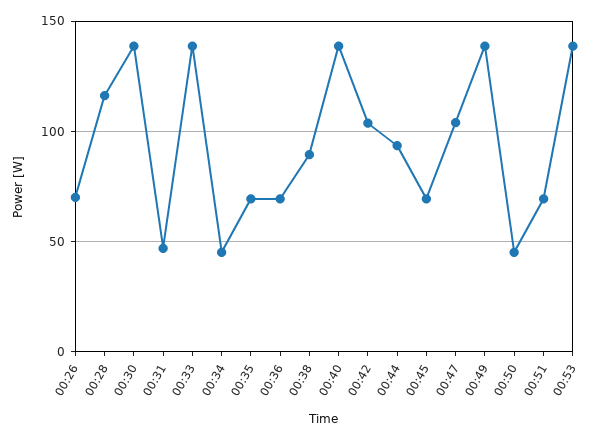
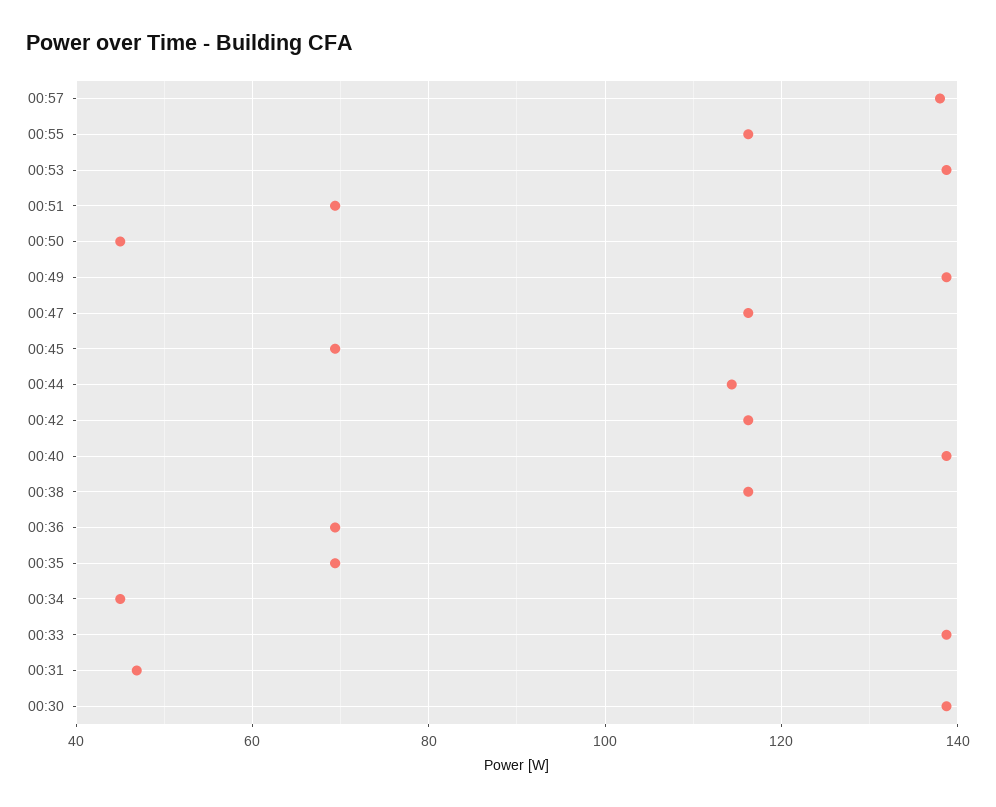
00:26: 70 -> none
00:28: 115 -> none
00:38: 90 -> 116
00:42: 105 -> 116
00:44: 95 -> 114
00:47: 105 -> 116
00:57: none -> 138
00:55: none -> 116

